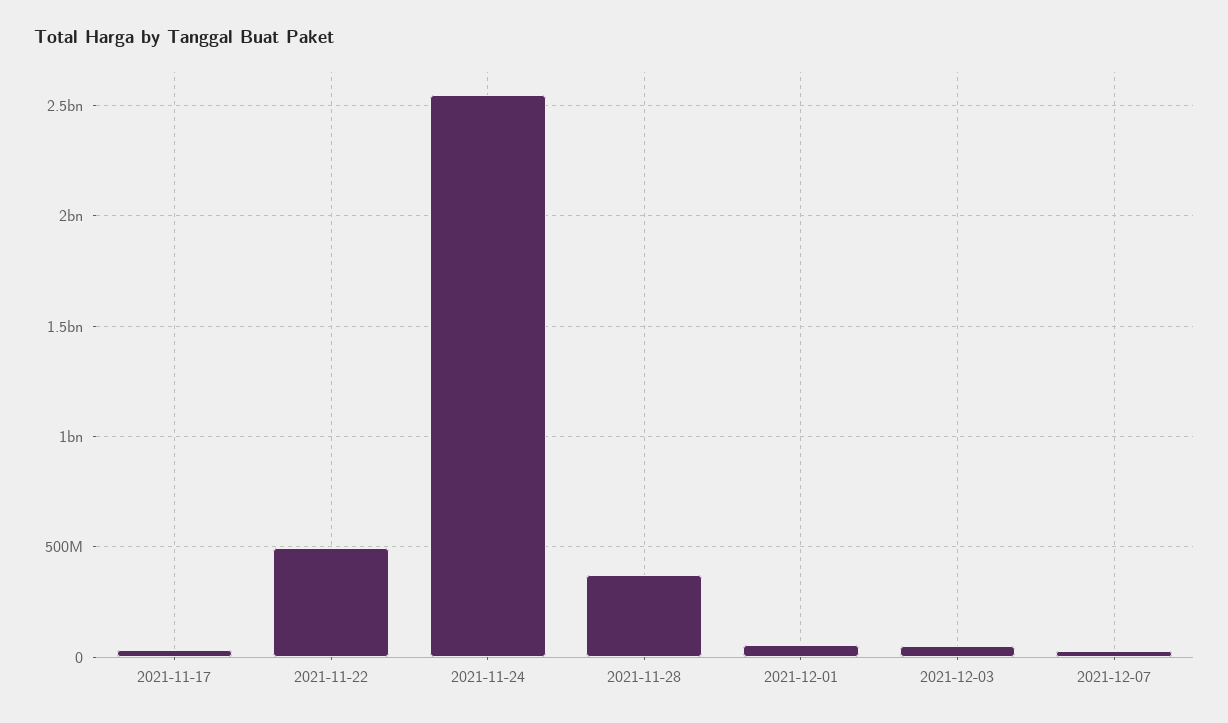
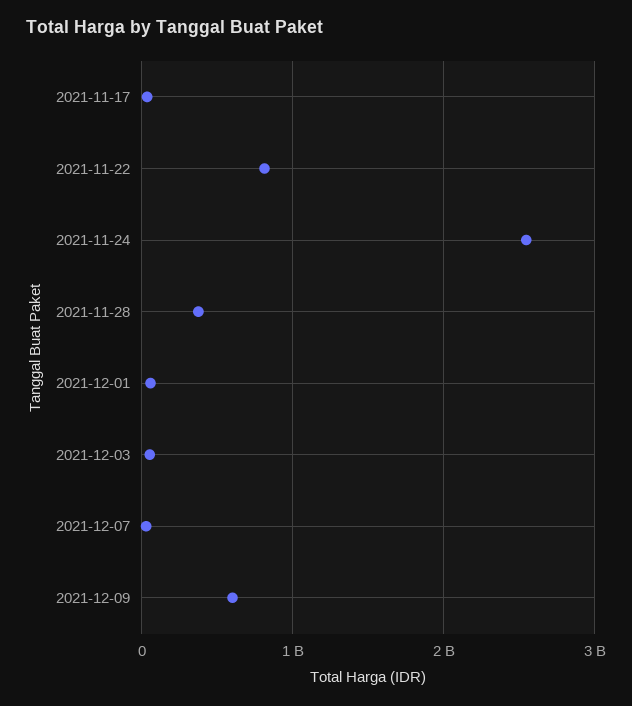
2021-11-22: 500000000 -> 800000000
2021-12-09: none -> 600000000

